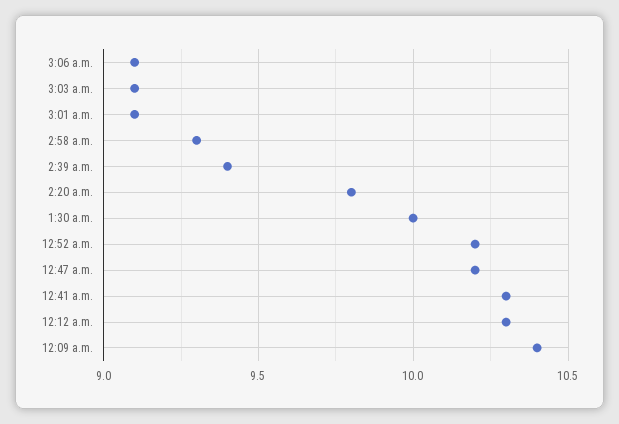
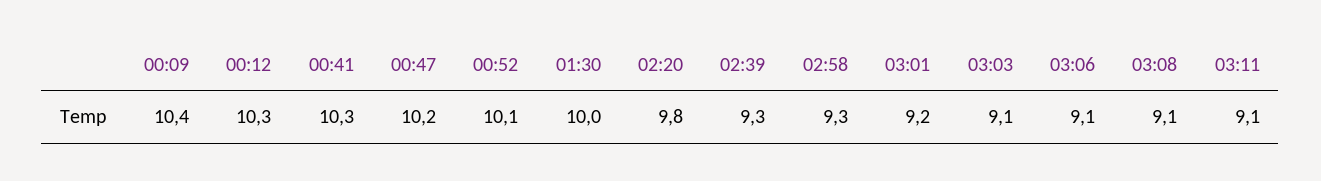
3:01 a.m.: 9.1 -> 9.2
2:39 a.m.: 9.4 -> 9.3
12:52 a.m.: 10.2 -> 10.1
03:08: none -> 9.1
03:11: none -> 9.1

